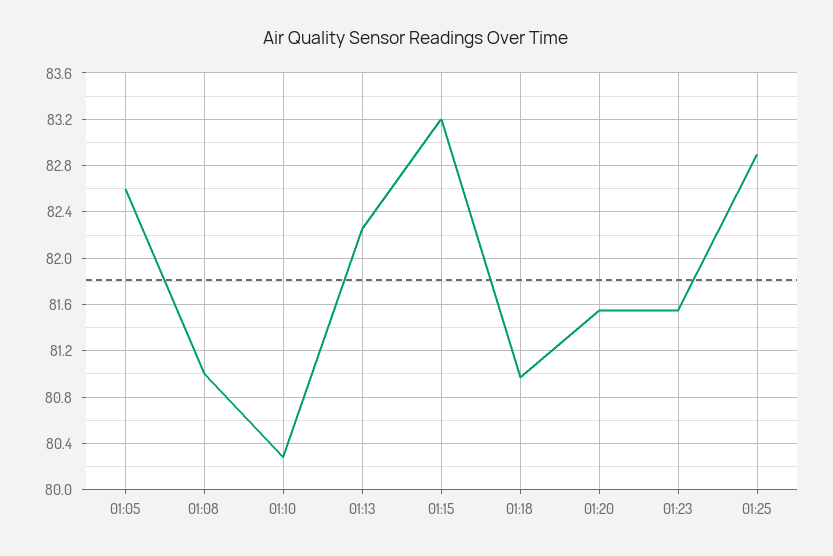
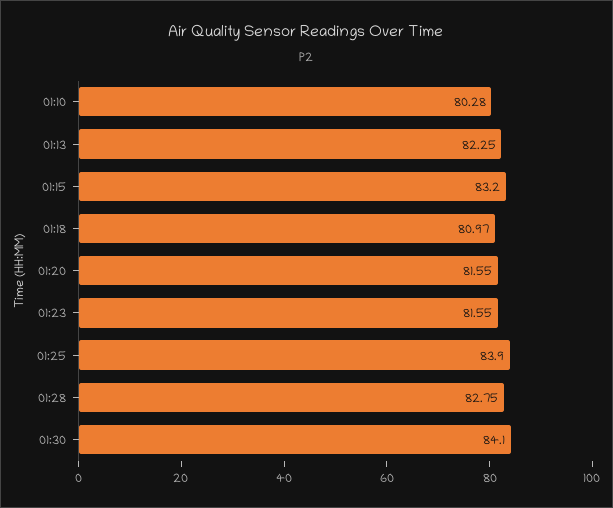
01:05: 82.6 -> none
01:08: 81 -> none
01:25: 82.9 -> 83.9
01:28: none -> 82.75
01:30: none -> 84.1

